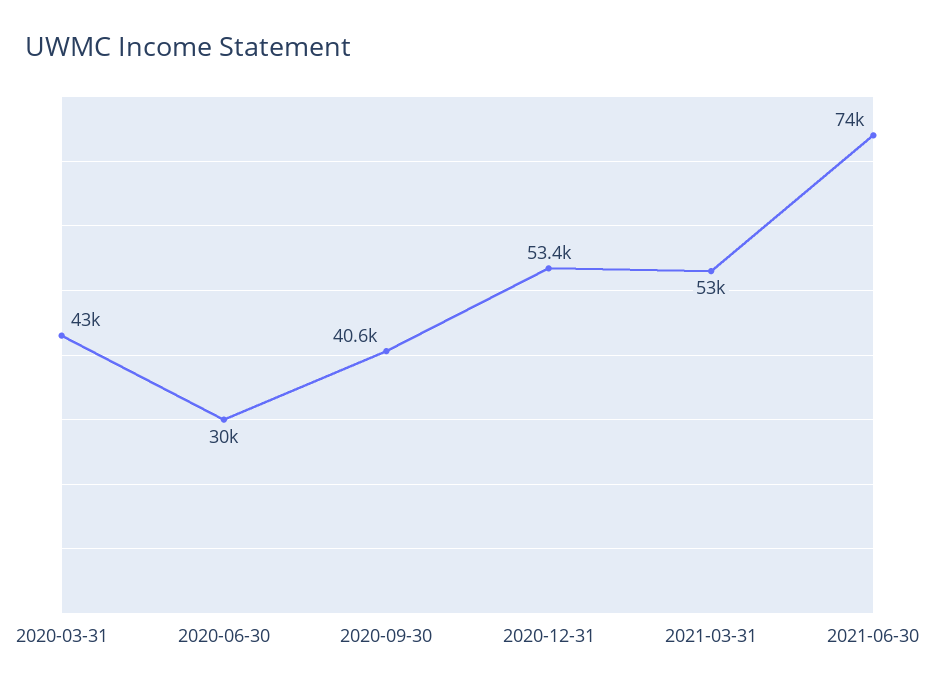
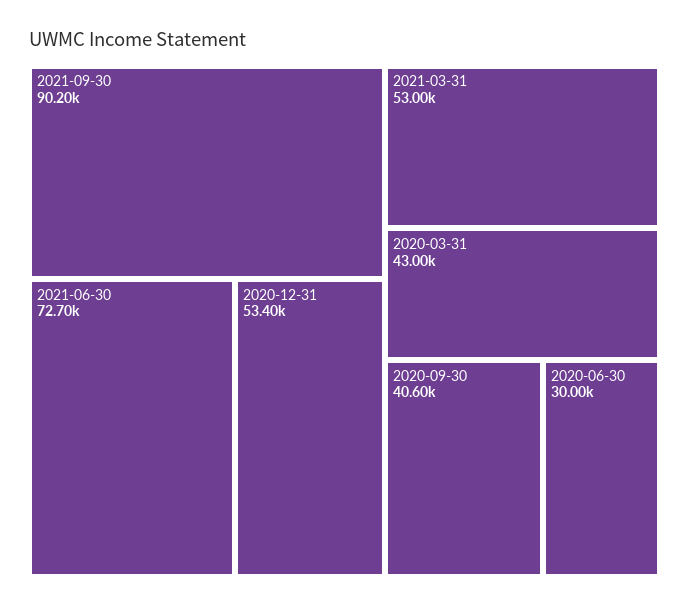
2021-06-30: 74000 -> 72700
2021-09-30: none -> 90200

